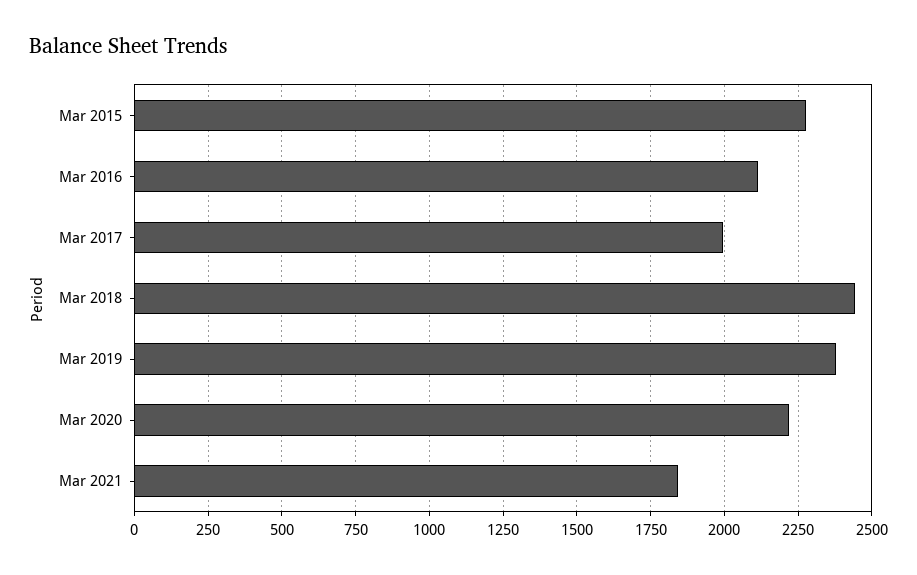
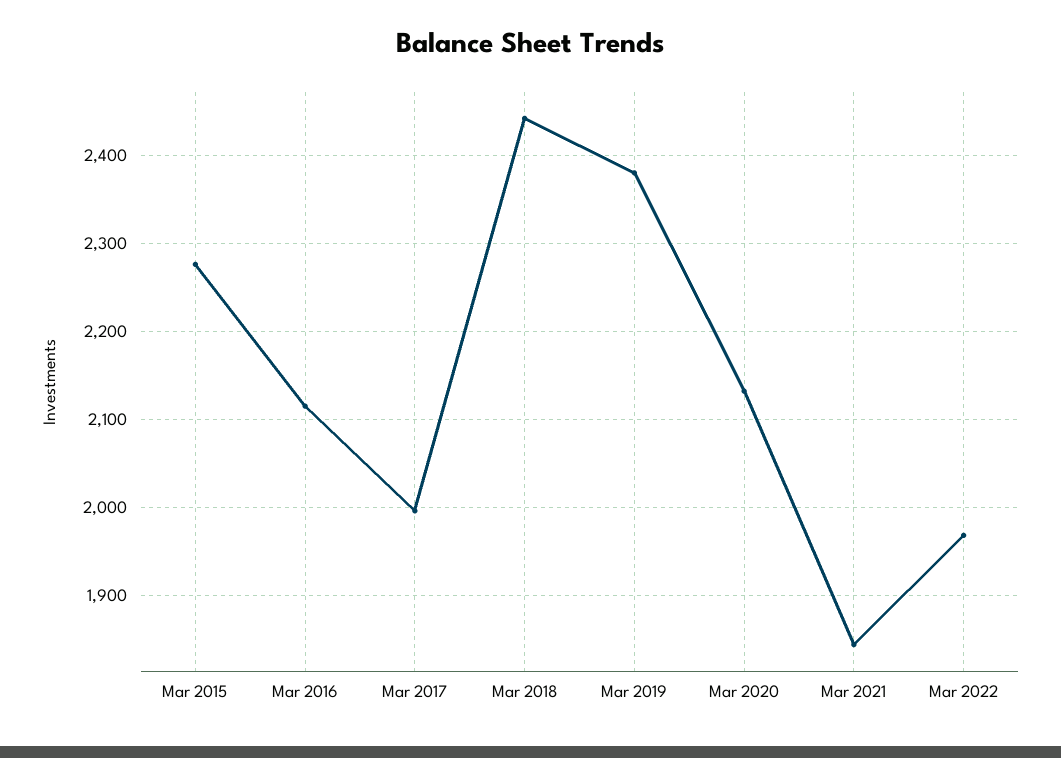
Mar 2020: 2225 -> 2130
Mar 2022: none -> 1970

